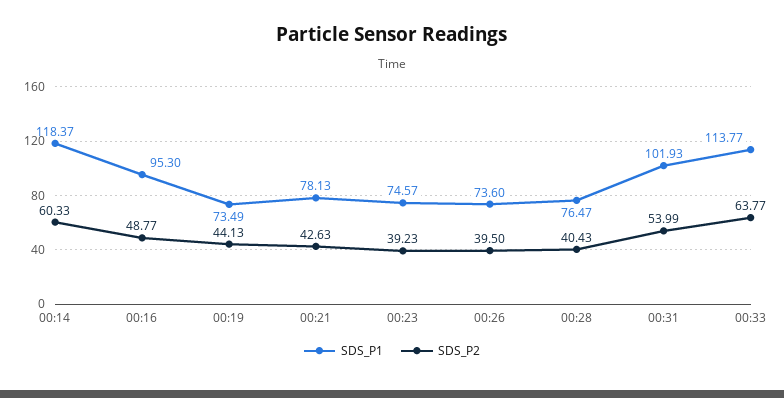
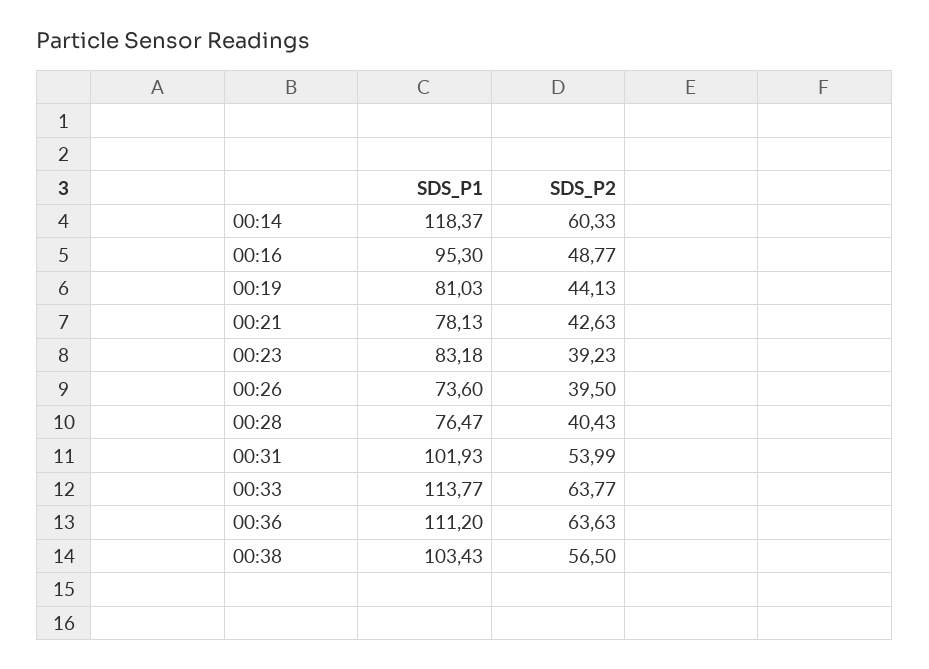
SDS_P1, 00:19: 73.49 -> 81.03
SDS_P1, 00:23: 74.57 -> 83.18
SDS_P1, 00:36: none -> 111.2
SDS_P2, 00:36: none -> 63.63
SDS_P1, 00:38: none -> 103.43
SDS_P2, 00:38: none -> 56.5

